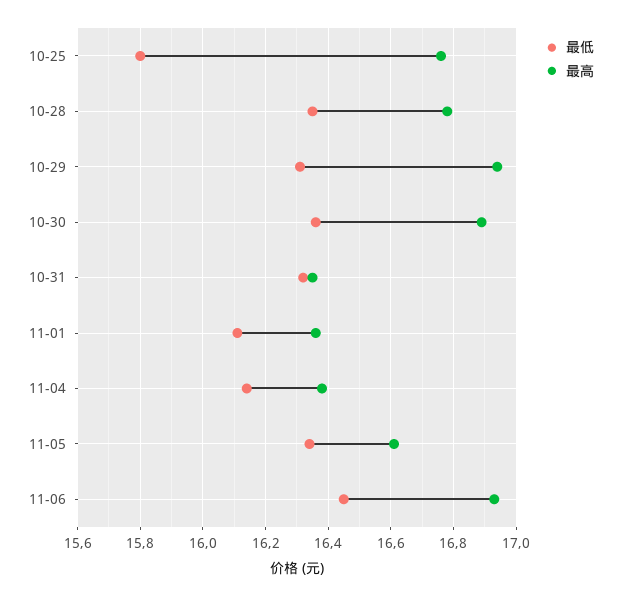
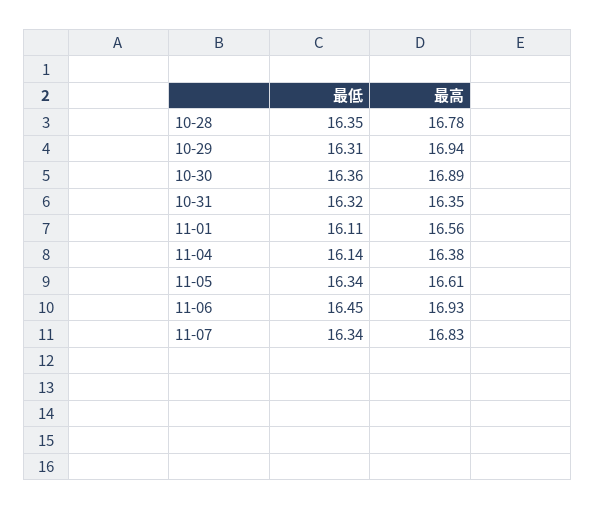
最低, 10-25: 15.8 -> none
最高, 10-25: 16.75 -> none
最高, 11-01: 16.35 -> 16.56
最低, 11-07: none -> 16.34
最高, 11-07: none -> 16.83

